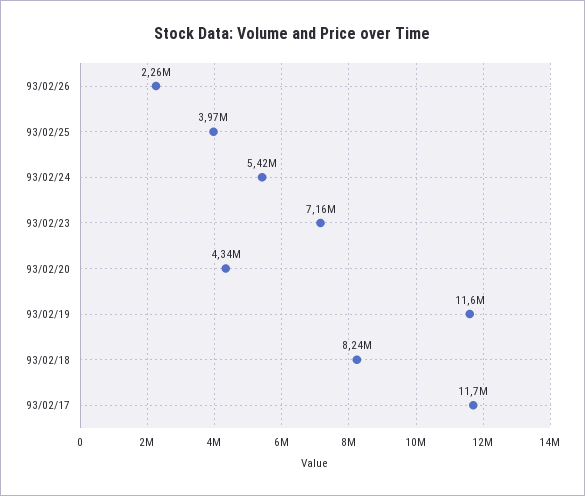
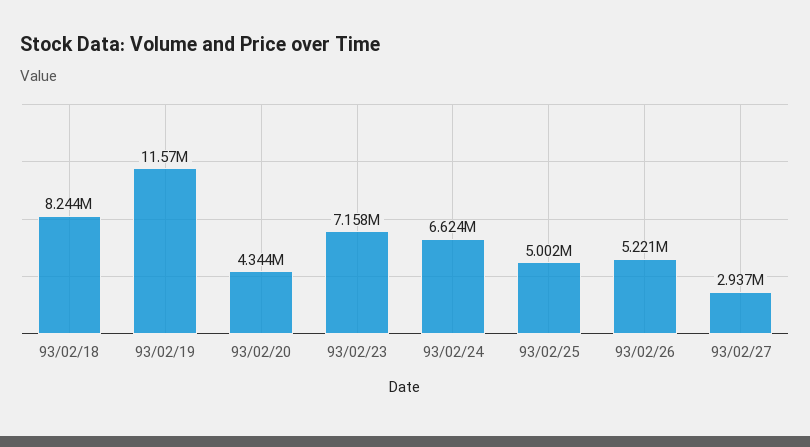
93/02/26: 2260000 -> 5221000
93/02/25: 3970000 -> 5002000
93/02/24: 5420000 -> 6624000
93/02/17: 11700000 -> none
93/02/27: none -> 2937000

